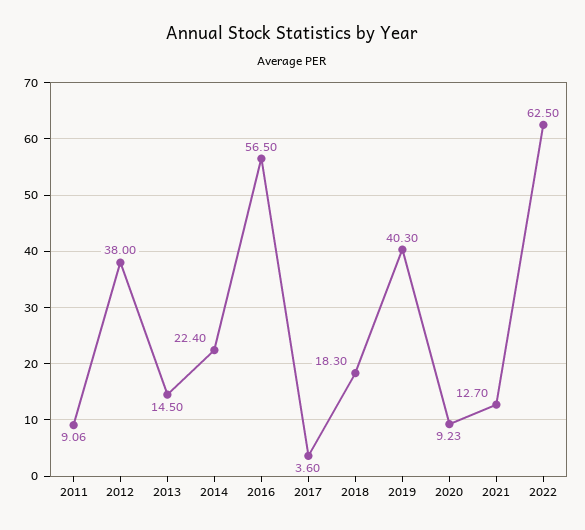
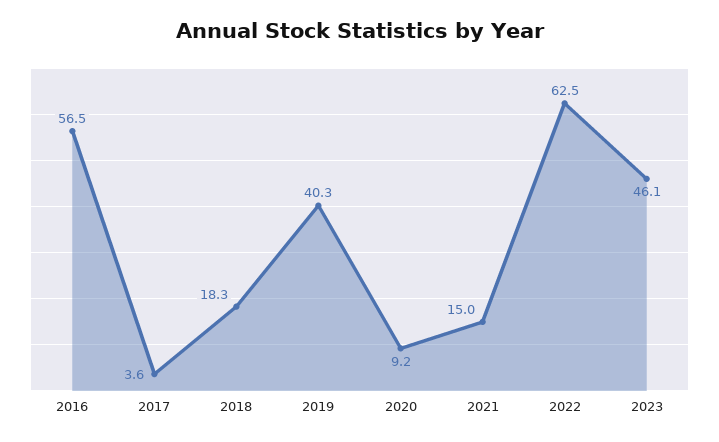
2011: 9.06 -> none
2012: 38 -> none
2013: 14.5 -> none
2014: 22.4 -> none
2021: 12.7 -> 15
2023: none -> 46.1

